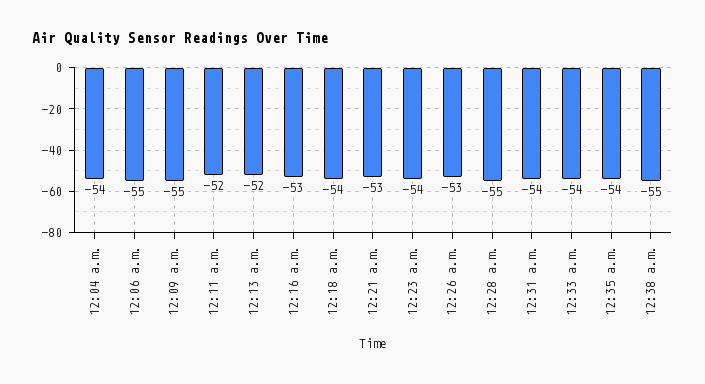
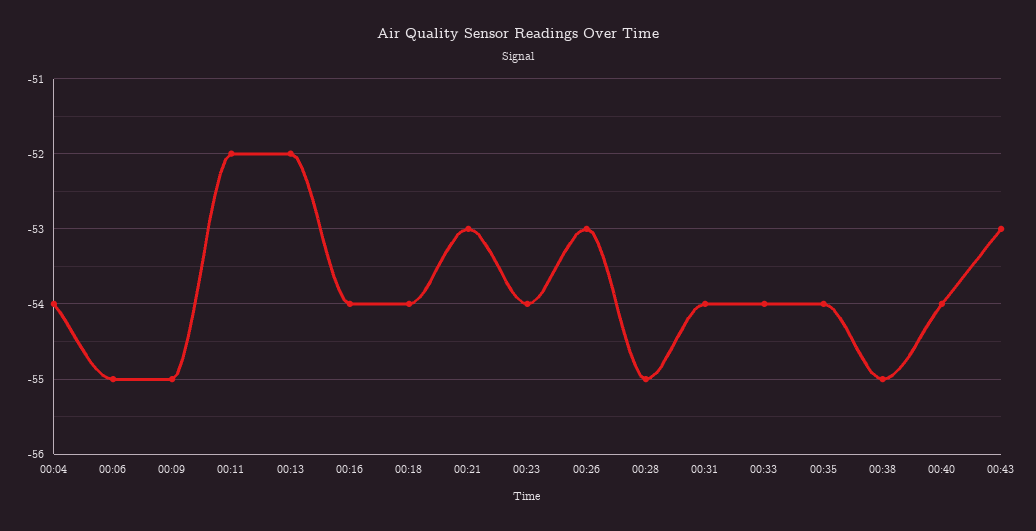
12:16 a.m.: -53 -> -54
00:40: none -> -54
00:43: none -> -53

